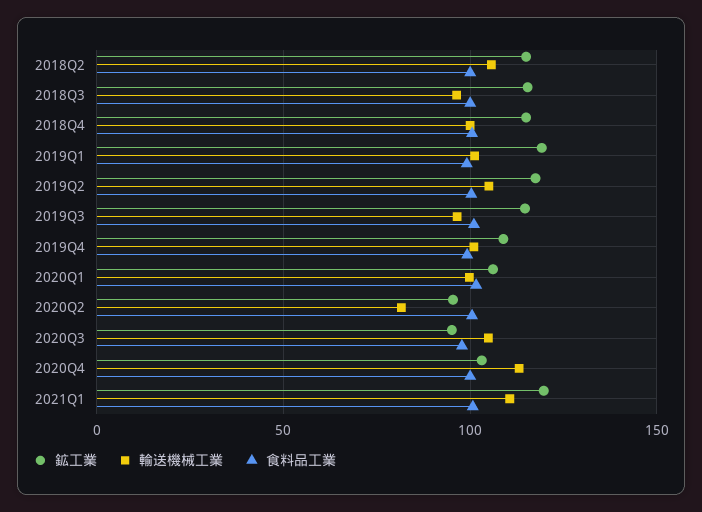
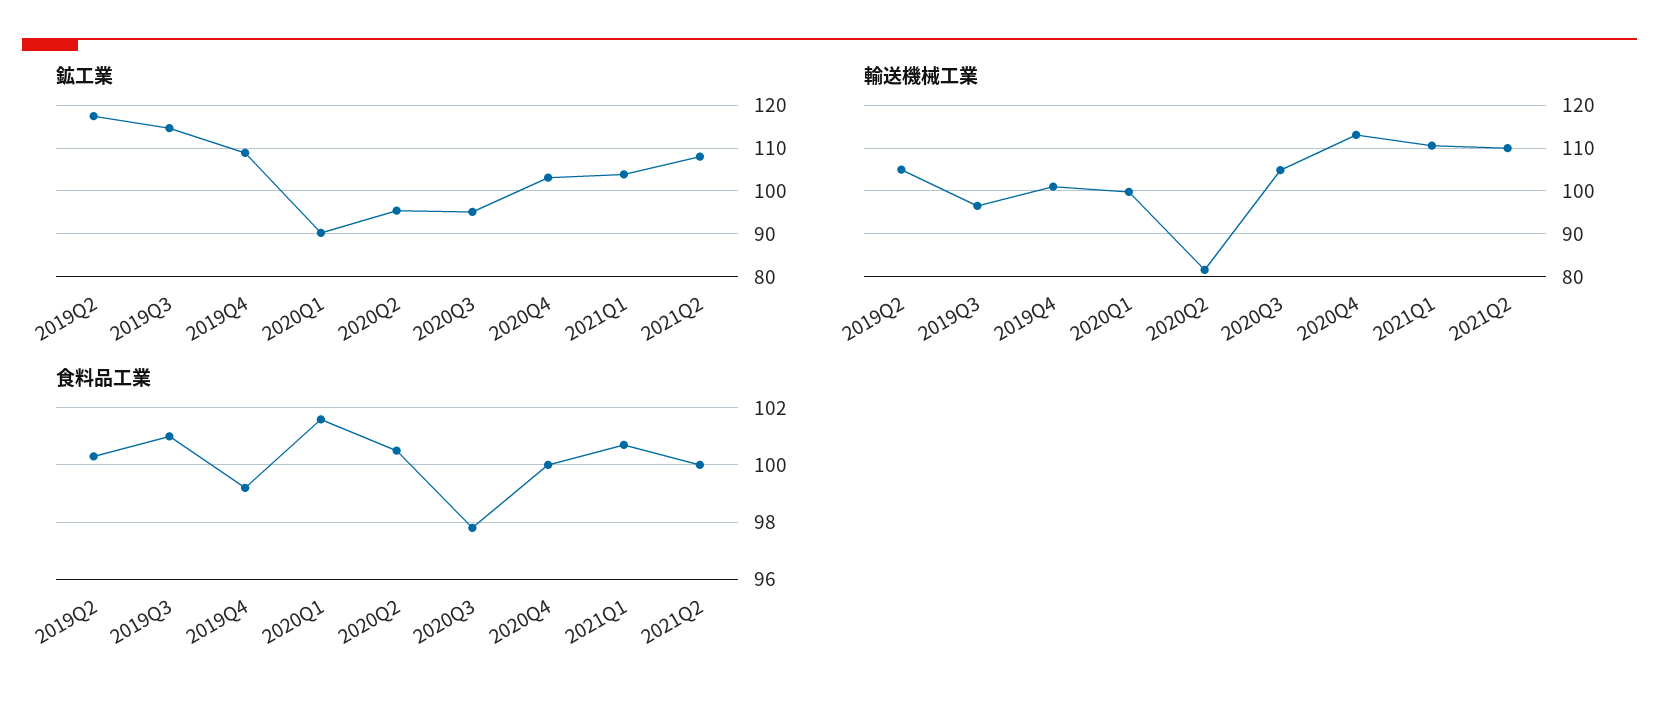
鉱工業, 2018Q2: 115 -> none
輸送機械工業, 2018Q2: 105 -> none
食料品工業, 2018Q2: 100 -> none
鉱工業, 2018Q3: 115 -> none
輸送機械工業, 2018Q3: 95 -> none
食料品工業, 2018Q3: 100 -> none
鉱工業, 2018Q4: 115 -> none
輸送機械工業, 2018Q4: 100 -> none
食料品工業, 2018Q4: 100 -> none
鉱工業, 2019Q1: 120 -> none
輸送機械工業, 2019Q1: 100 -> none
食料品工業, 2019Q1: 100 -> none
鉱工業, 2020Q1: 105 -> 90
鉱工業, 2021Q1: 120 -> 104
鉱工業, 2021Q2: none -> 108
輸送機械工業, 2021Q2: none -> 110
食料品工業, 2021Q2: none -> 100

